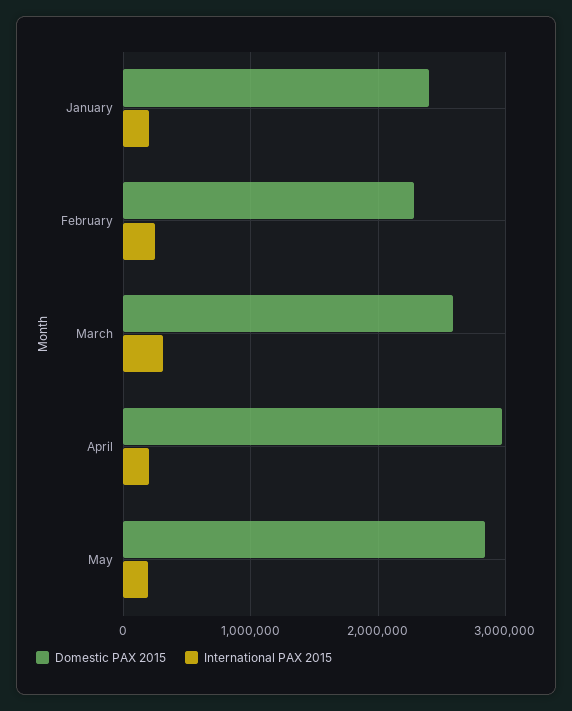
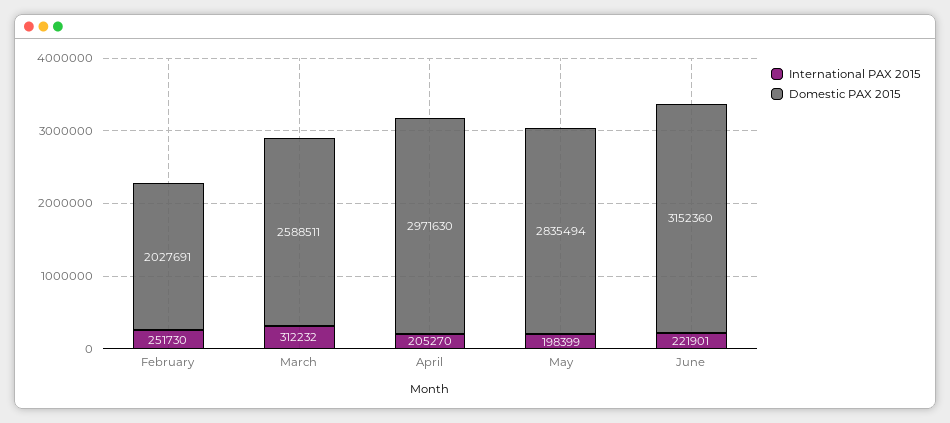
Domestic PAX 2015, January: 2400000 -> none
International PAX 2015, January: 200000 -> none
Domestic PAX 2015, February: 2300000 -> 2027691
International PAX 2015, June: none -> 221901
Domestic PAX 2015, June: none -> 3152360

